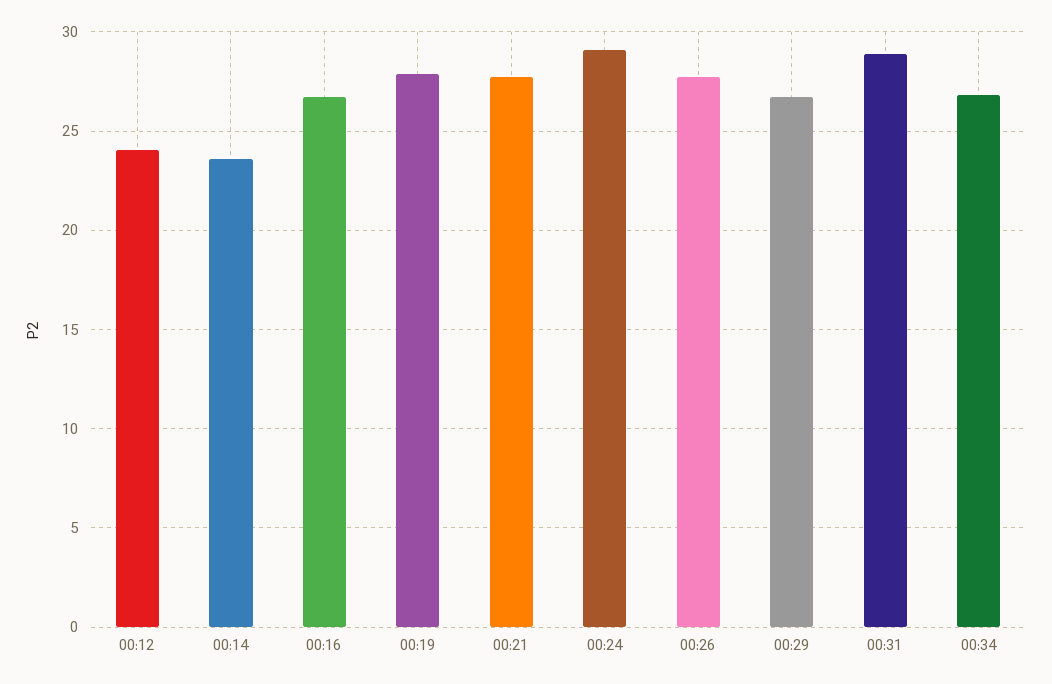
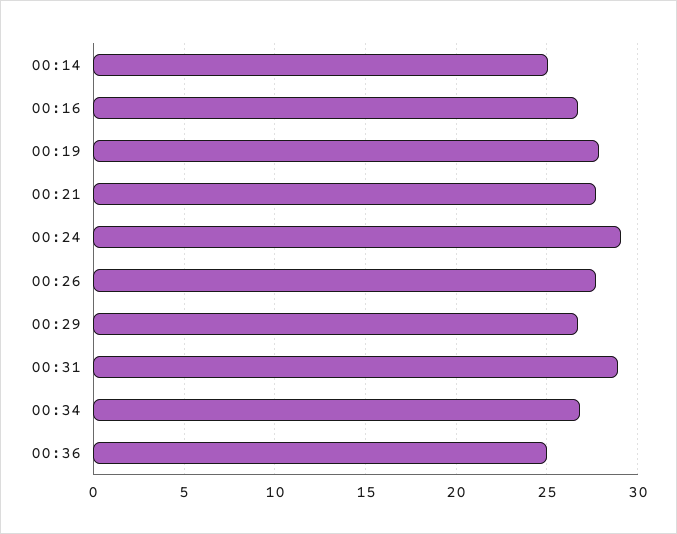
00:12: 24 -> none
00:14: 23.5 -> 25
00:36: none -> 25

